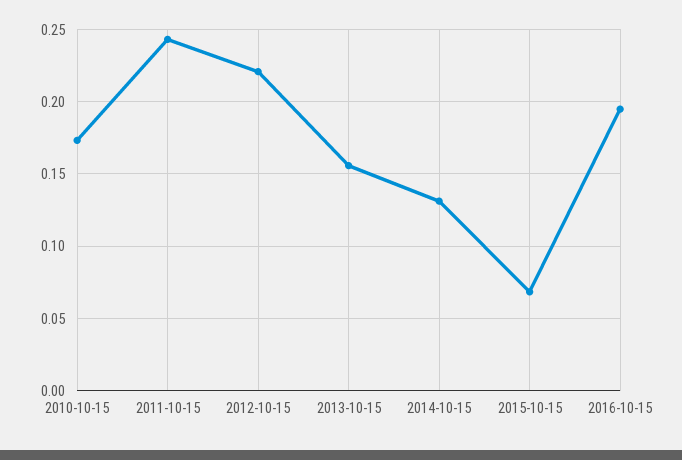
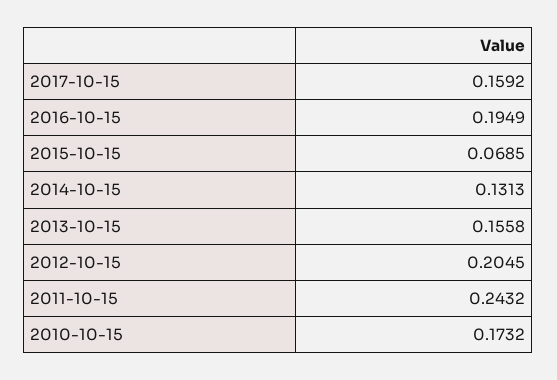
2012-10-15: 0.22 -> 0.2045
2017-10-15: none -> 0.1592

